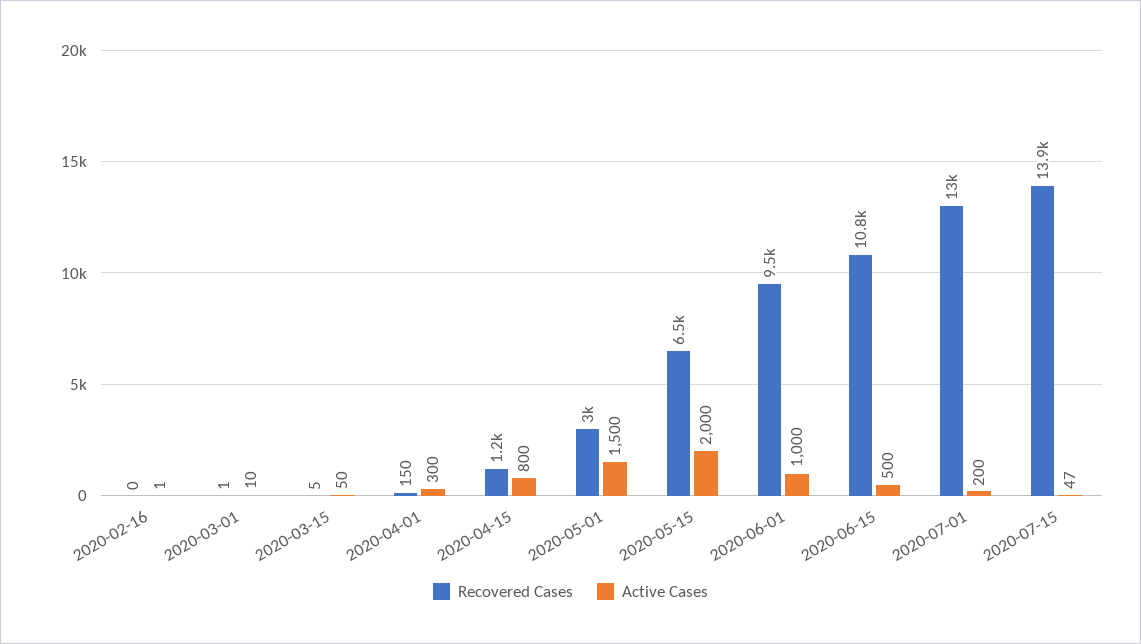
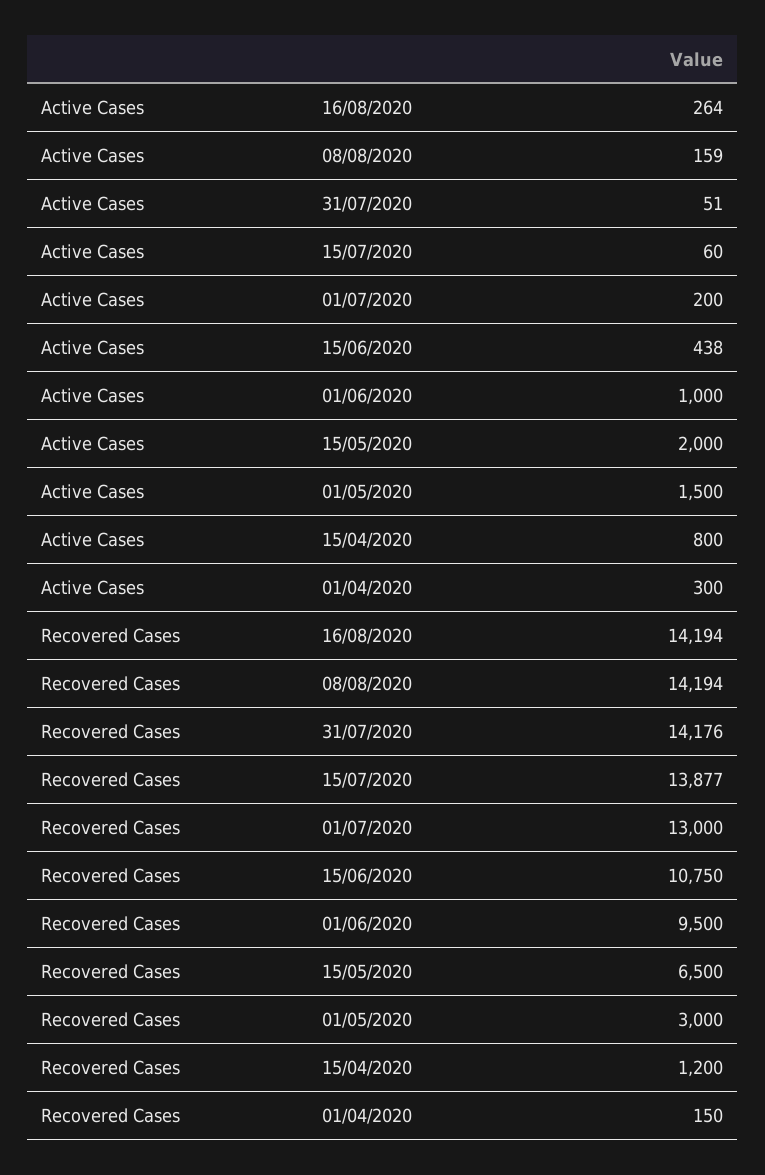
Recovered Cases, 2020-02-16: 0 -> none
Active Cases, 2020-02-16: 1 -> none
Recovered Cases, 2020-03-01: 1 -> none
Active Cases, 2020-03-01: 10 -> none
Recovered Cases, 2020-03-15: 5 -> none
Active Cases, 2020-03-15: 50 -> none
Active Cases, 2020-06-15: 500 -> 438
Active Cases, 2020-07-15: 47 -> 60
Active Cases, 16/08/2020: none -> 264
Active Cases, 08/08/2020: none -> 159
Active Cases, 31/07/2020: none -> 51
Recovered Cases, 16/08/2020: none -> 14194
Recovered Cases, 08/08/2020: none -> 14194
Recovered Cases, 31/07/2020: none -> 14176

